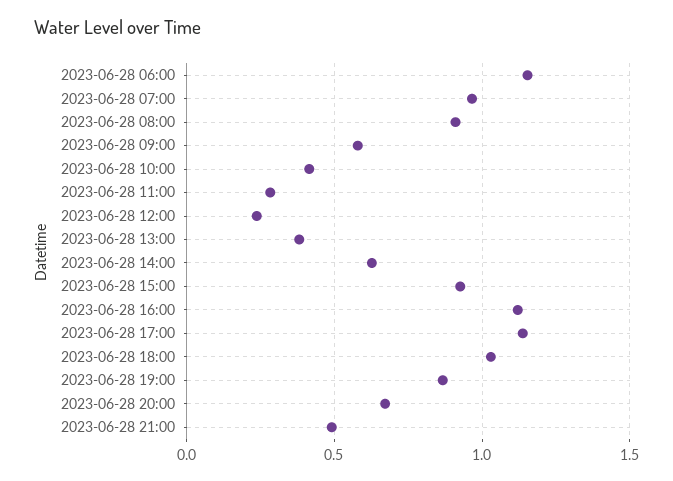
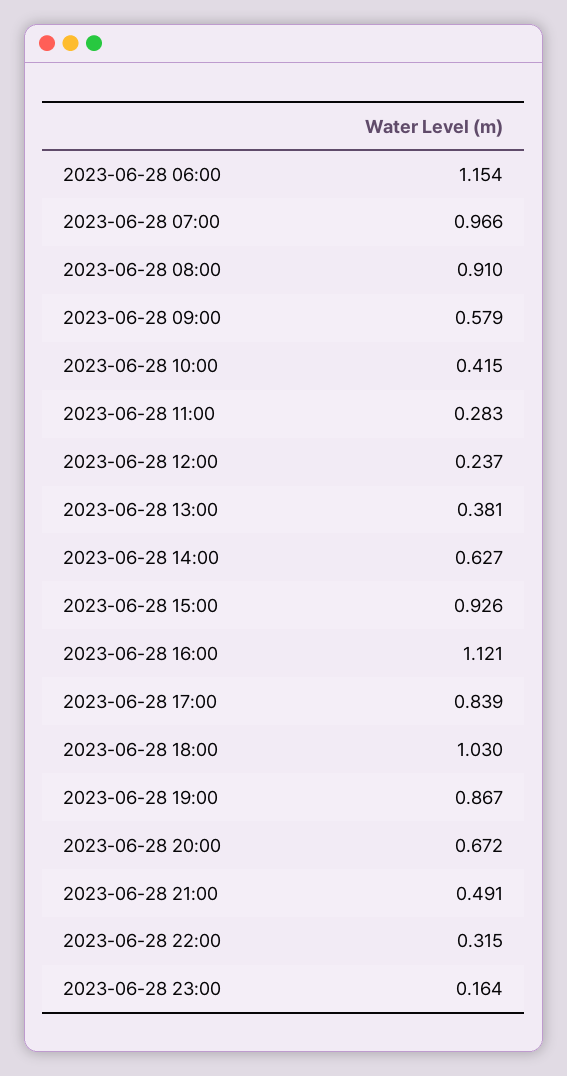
2023-06-28 17:00: 1.15 -> 0.839
2023-06-28 22:00: none -> 0.315
2023-06-28 23:00: none -> 0.164

